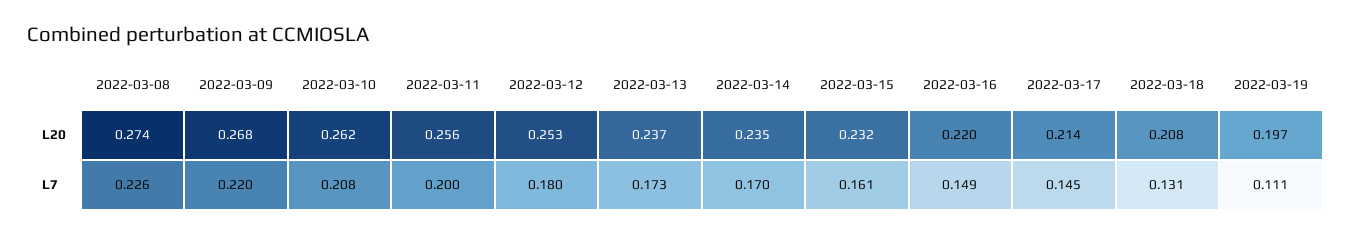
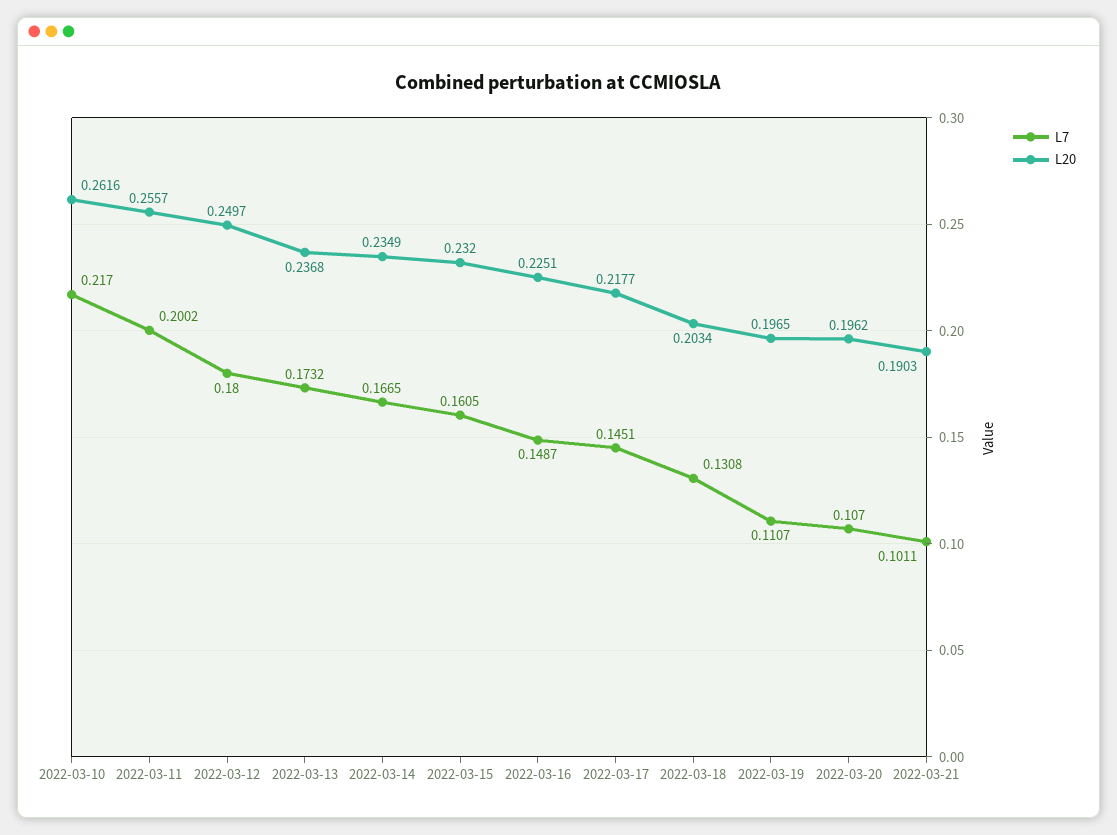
L20, 2022-03-08: 0.274 -> none
L20, 2022-03-09: 0.268 -> none
L20, 2022-03-12: 0.253 -> 0.2497
L20, 2022-03-16: 0.22 -> 0.2251
L20, 2022-03-17: 0.214 -> 0.2177
L20, 2022-03-18: 0.208 -> 0.2034
L7, 2022-03-08: 0.226 -> none
L7, 2022-03-09: 0.22 -> none
L7, 2022-03-10: 0.208 -> 0.217
L7, 2022-03-14: 0.17 -> 0.1665
L7, 2022-03-20: none -> 0.107
L20, 2022-03-20: none -> 0.1962
L7, 2022-03-21: none -> 0.1011
L20, 2022-03-21: none -> 0.1903

